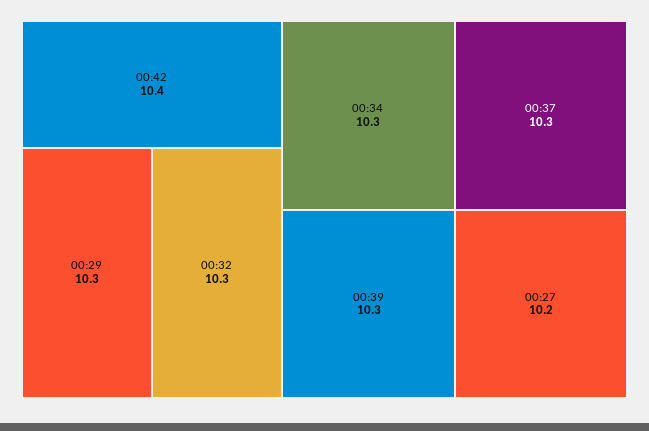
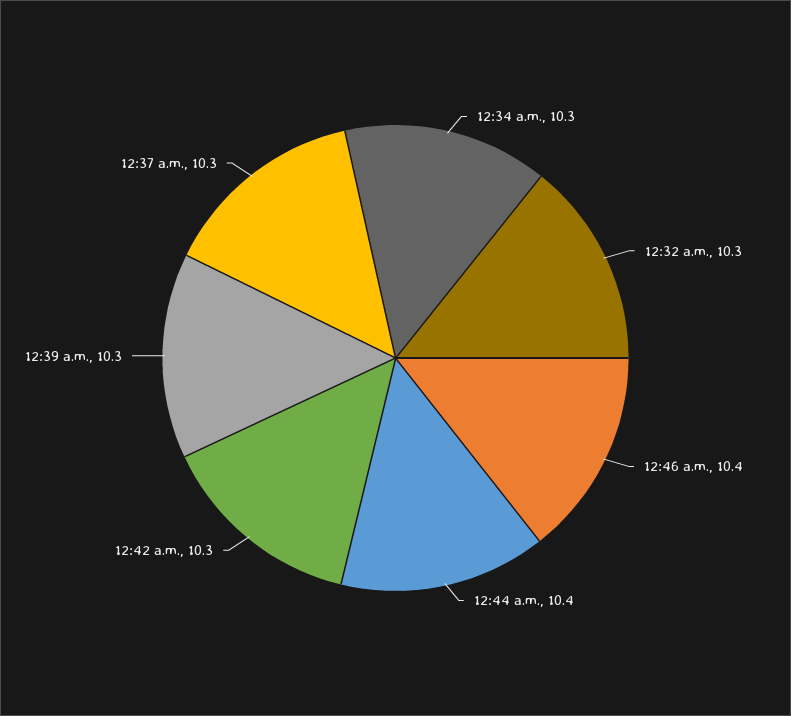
00:42: 10.4 -> 10.3
00:29: 10.3 -> none
00:27: 10.2 -> none
12:46 a.m.: none -> 10.4
12:44 a.m.: none -> 10.4

